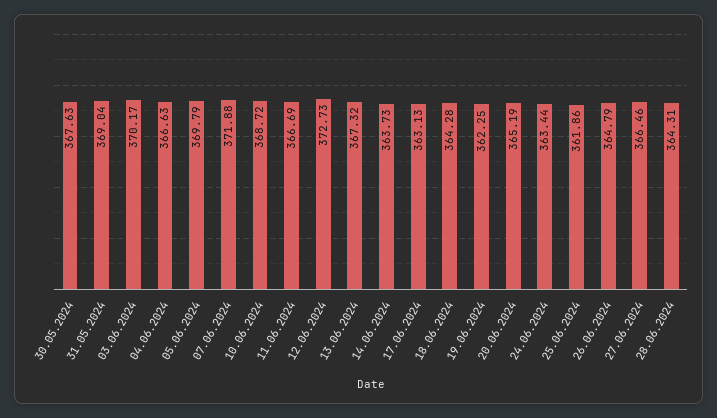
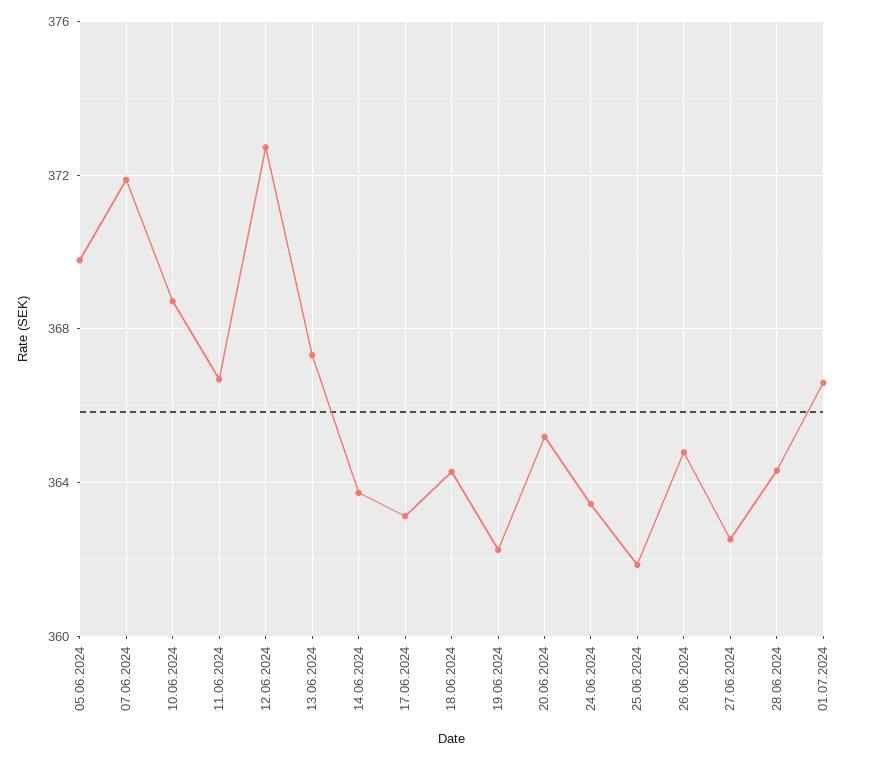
30.05.2024: 367.63 -> none
31.05.2024: 369.04 -> none
03.06.2024: 370.17 -> none
04.06.2024: 366.63 -> none
27.06.2024: 366.46 -> 362.5
01.07.2024: none -> 366.5

